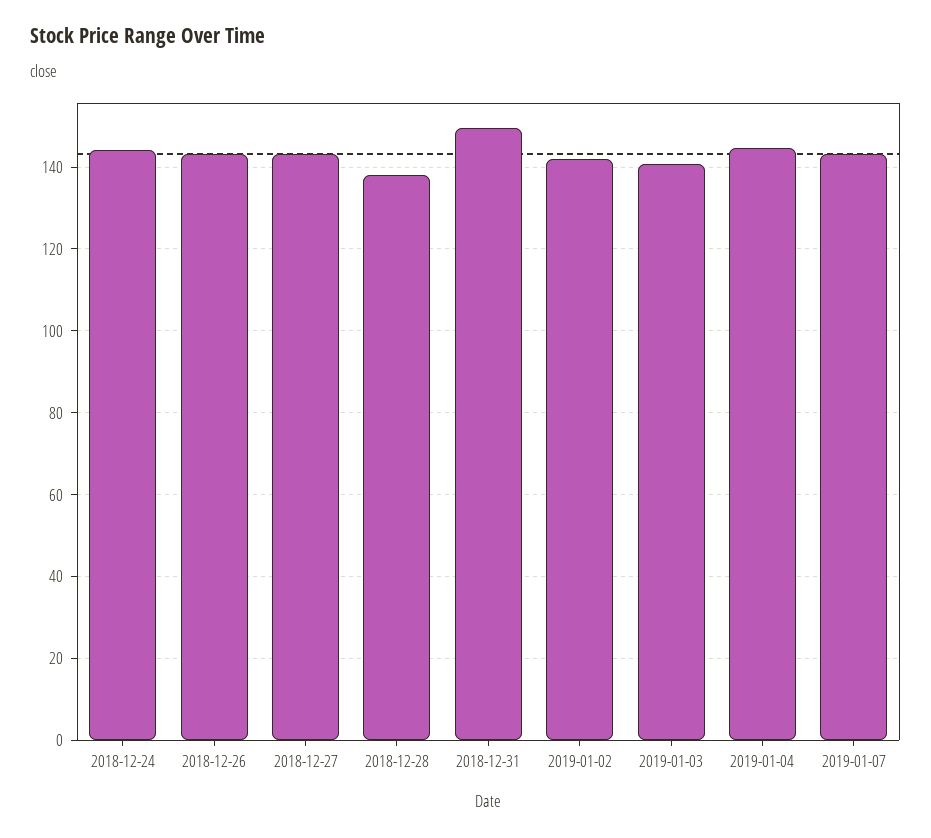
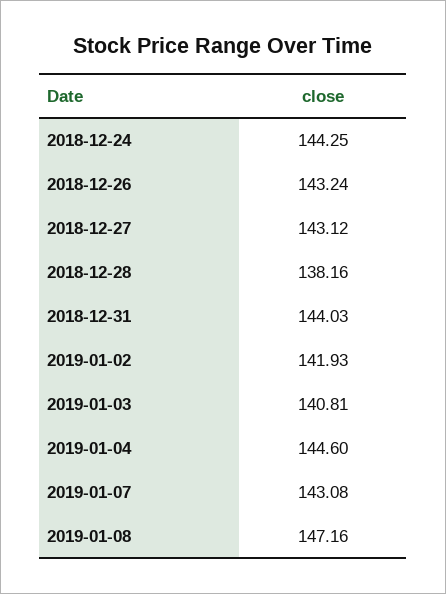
2018-12-31: 150 -> 144.03
2019-01-08: none -> 147.16

